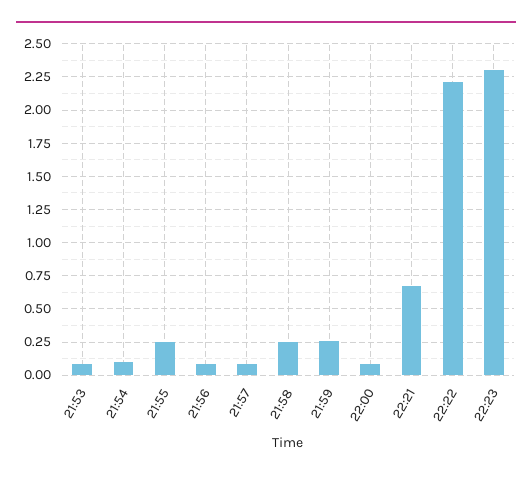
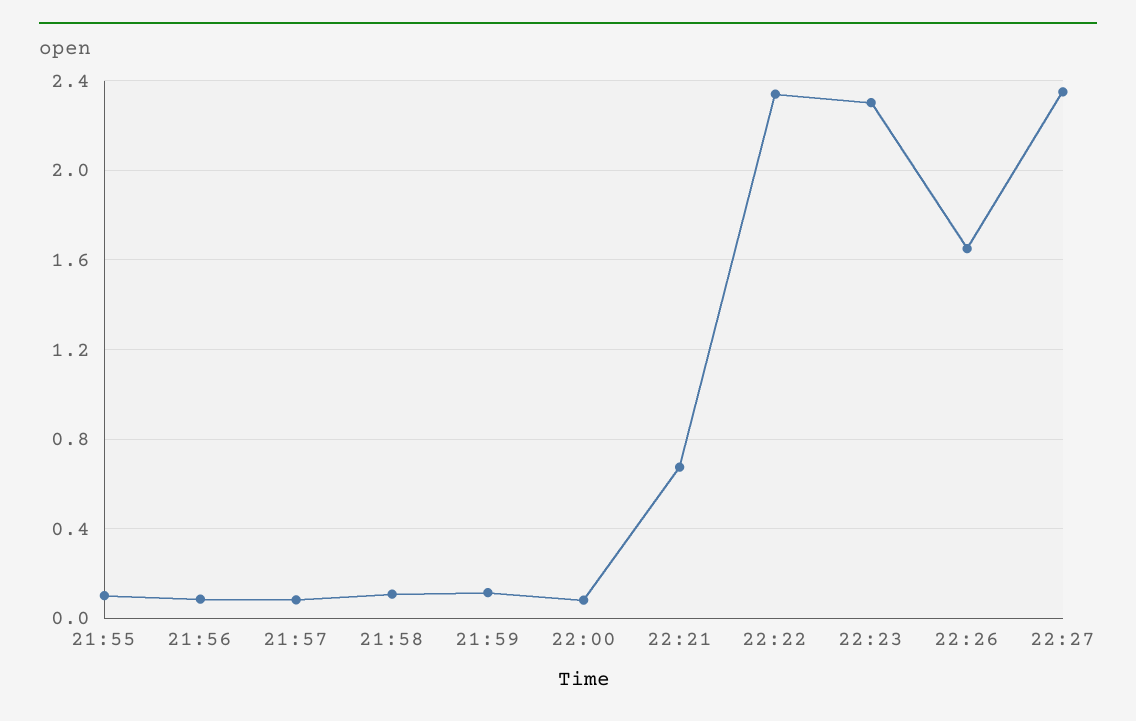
21:53: 0.1 -> none
21:54: 0.1 -> none
21:55: 0.25 -> 0.1
21:58: 0.25 -> 0.1
21:59: 0.25 -> 0.1
22:22: 2.2 -> 2.35
22:26: none -> 1.65
22:27: none -> 2.35

